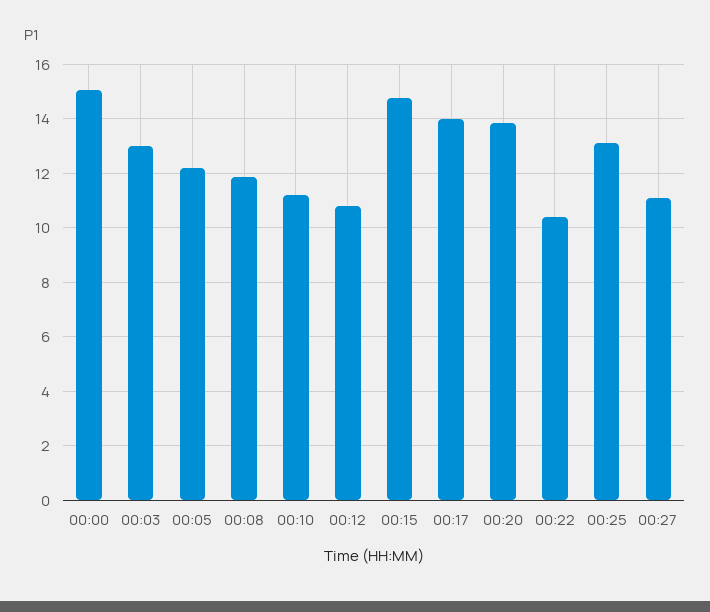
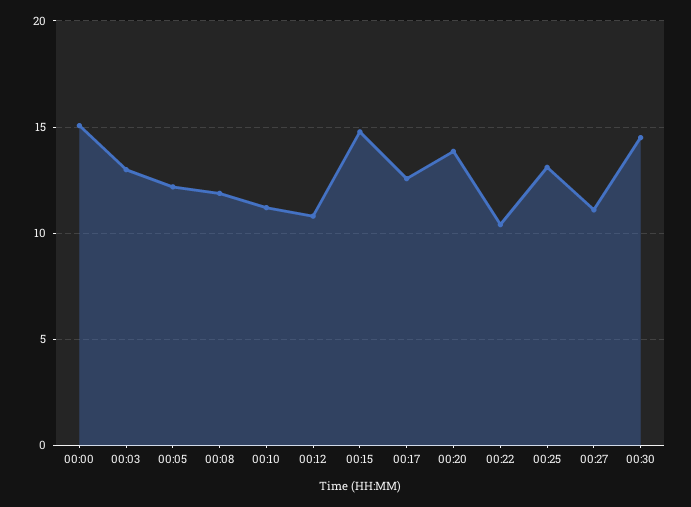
00:17: 14 -> 12.5
00:30: none -> 14.5

